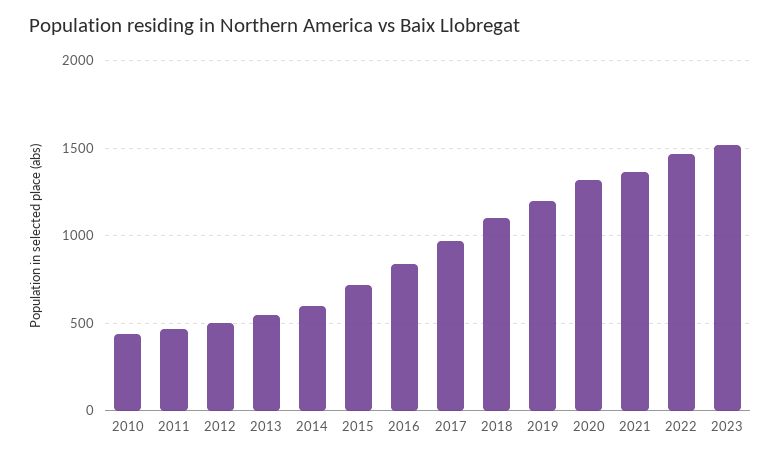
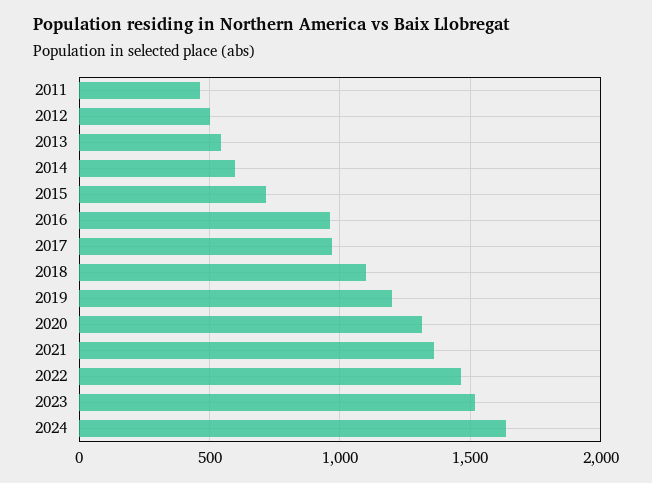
2010: 450 -> none
2016: 850 -> 950
2024: none -> 1650

